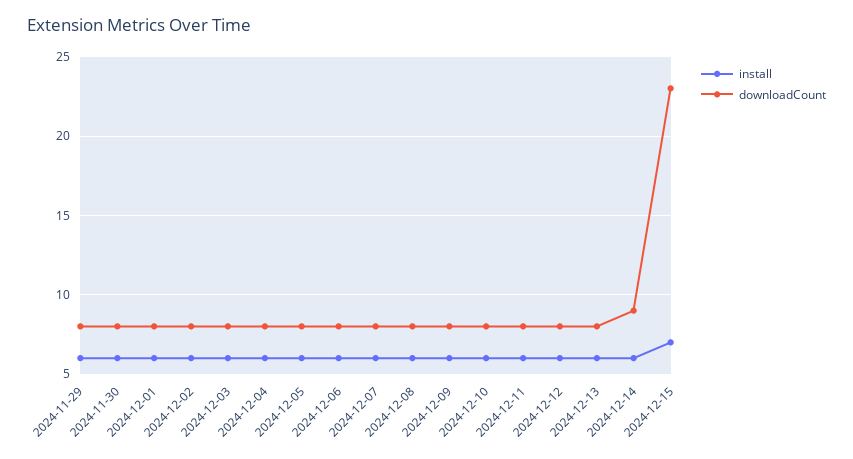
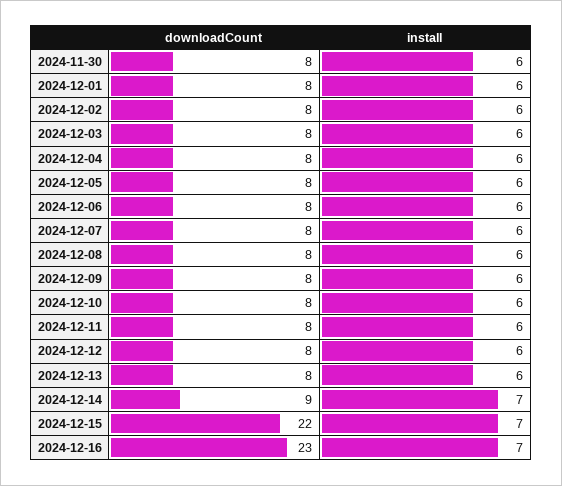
install, 2024-11-29: 6 -> none
downloadCount, 2024-11-29: 8 -> none
install, 2024-12-14: 6 -> 7
downloadCount, 2024-12-15: 23 -> 22
downloadCount, 2024-12-16: none -> 23
install, 2024-12-16: none -> 7

